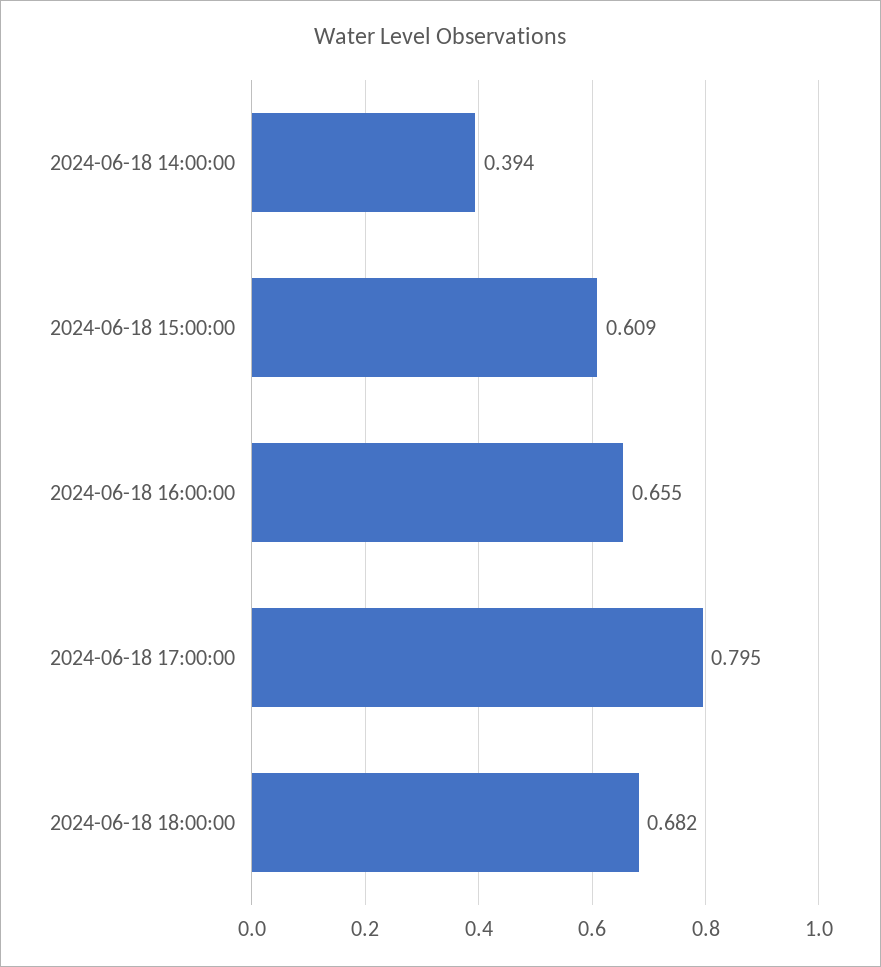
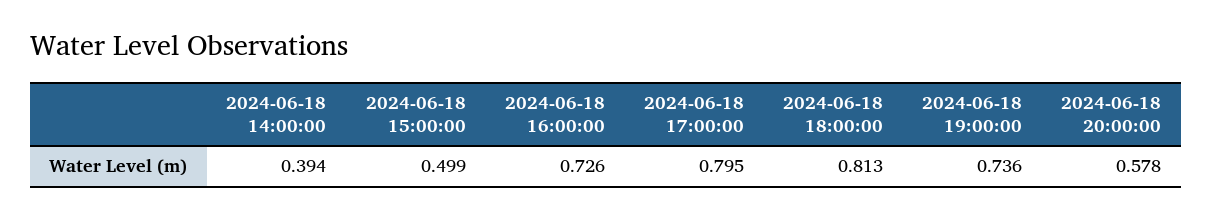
2024-06-18 15:00:00: 0.609 -> 0.499
2024-06-18 16:00:00: 0.655 -> 0.726
2024-06-18 18:00:00: 0.682 -> 0.813
2024-06-18 19:00:00: none -> 0.736
2024-06-18 20:00:00: none -> 0.578

